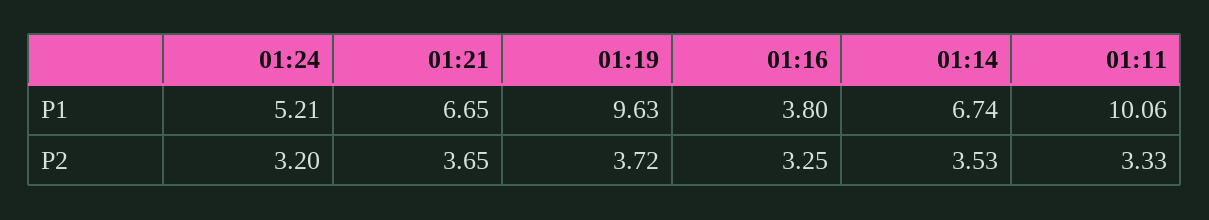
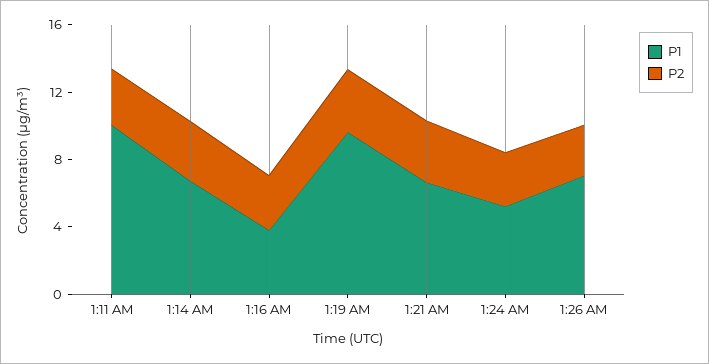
P1, 1:26 AM: none -> 7
P2, 1:26 AM: none -> 3

